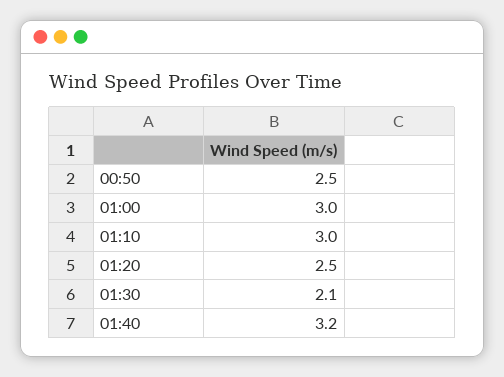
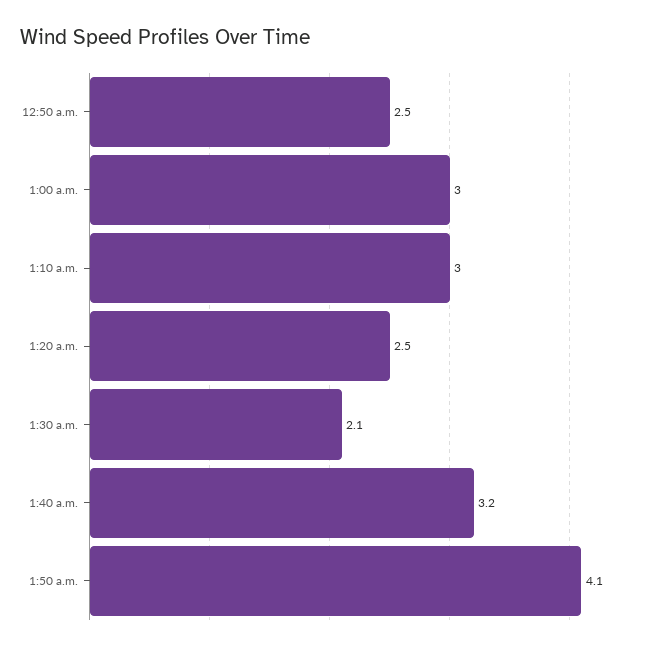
1:50 a.m.: none -> 4.1

